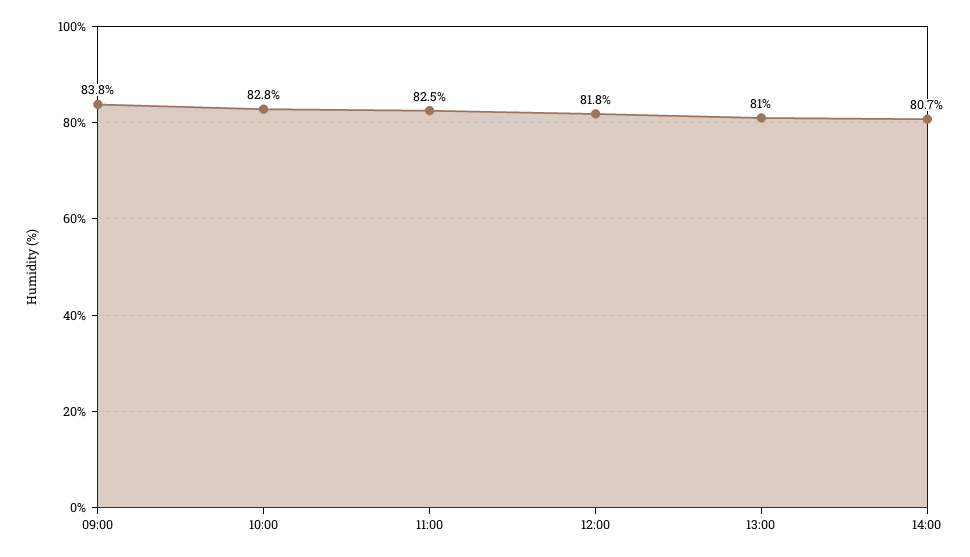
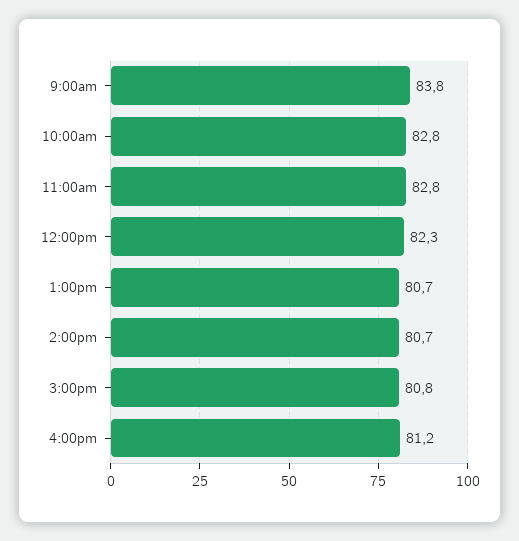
11:00: 82.5 -> 82.8
12:00: 81.8 -> 82.3
13:00: 81 -> 80.7
3:00pm: none -> 80.8
4:00pm: none -> 81.2

